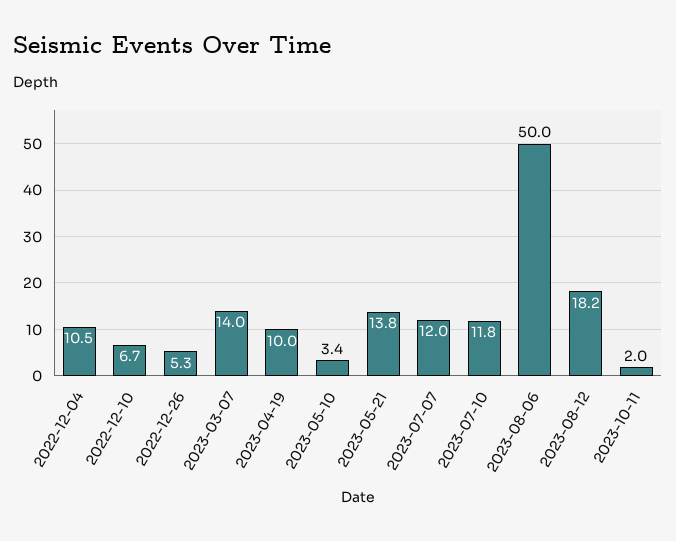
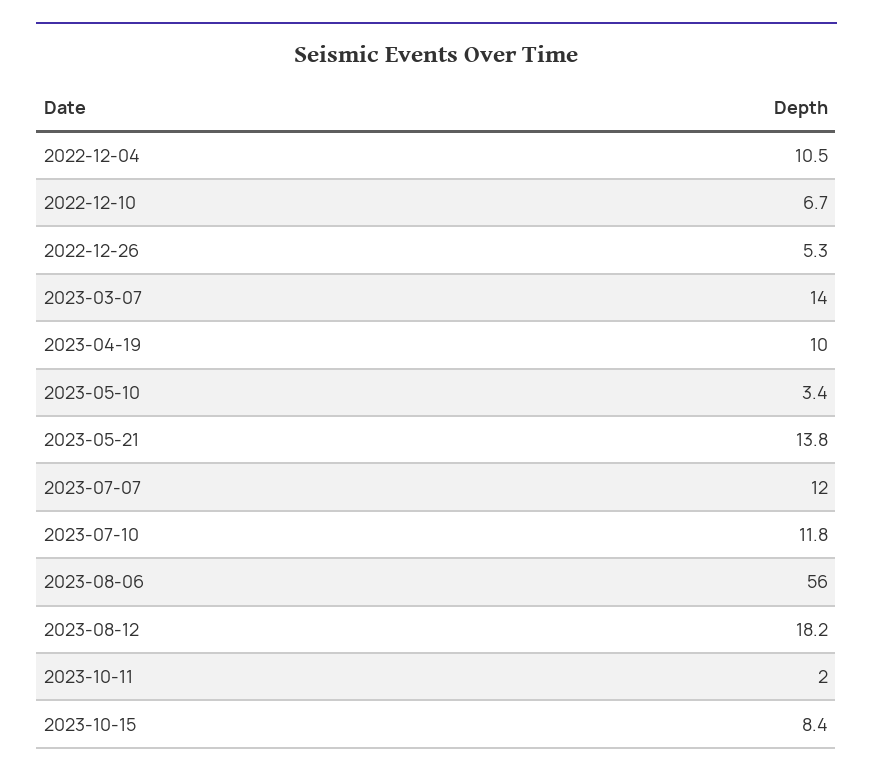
2023-08-06: 50 -> 56
2023-10-15: none -> 8.4

